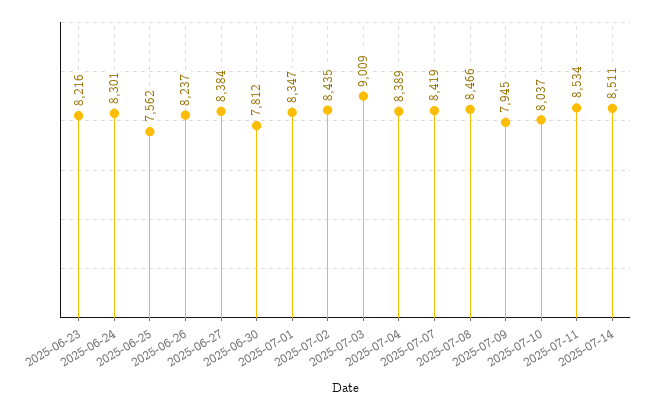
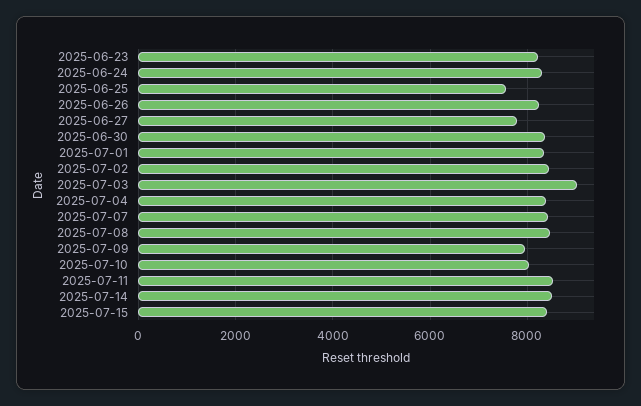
2025-06-27: 8384 -> 7800
2025-06-30: 7812 -> 8400
2025-07-15: none -> 8400

